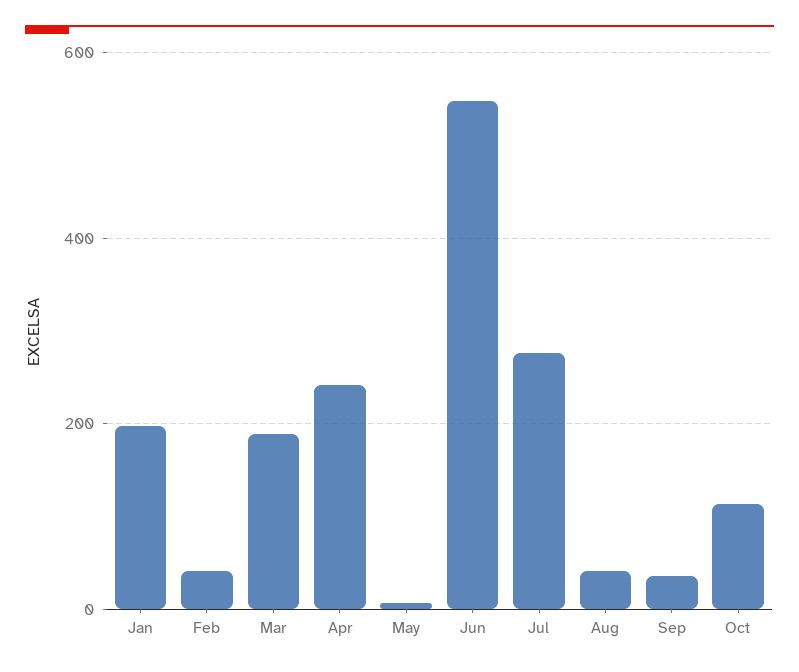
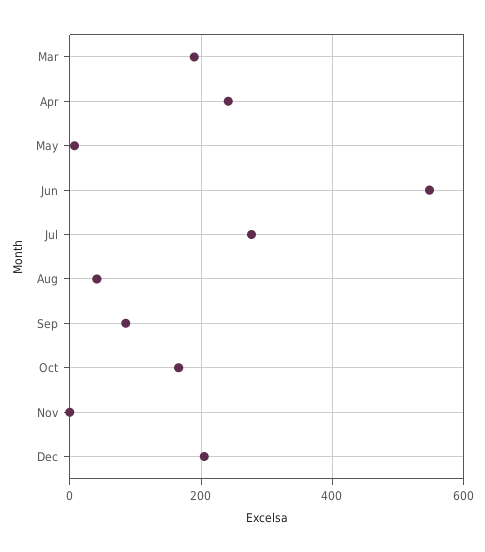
Jan: 200 -> none
Feb: 40 -> none
Sep: 40 -> 80
Oct: 120 -> 160
Nov: none -> 0
Dec: none -> 200

